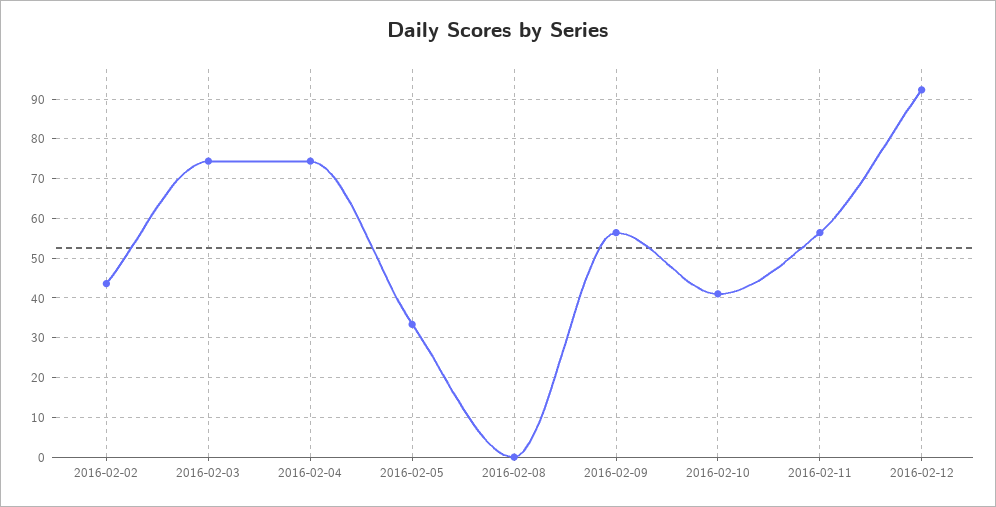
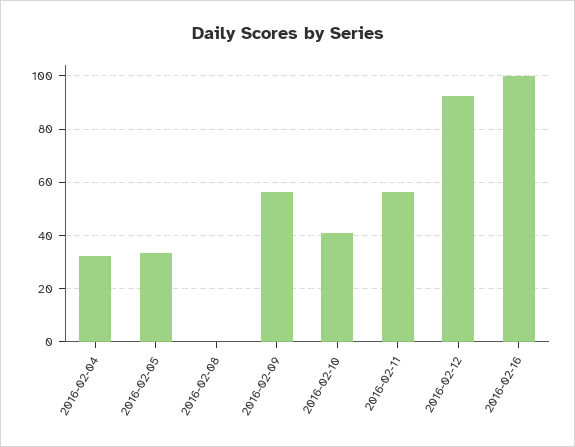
2016-02-02: 44 -> none
2016-02-03: 74 -> none
2016-02-04: 74 -> 32.5
2016-02-16: none -> 100

